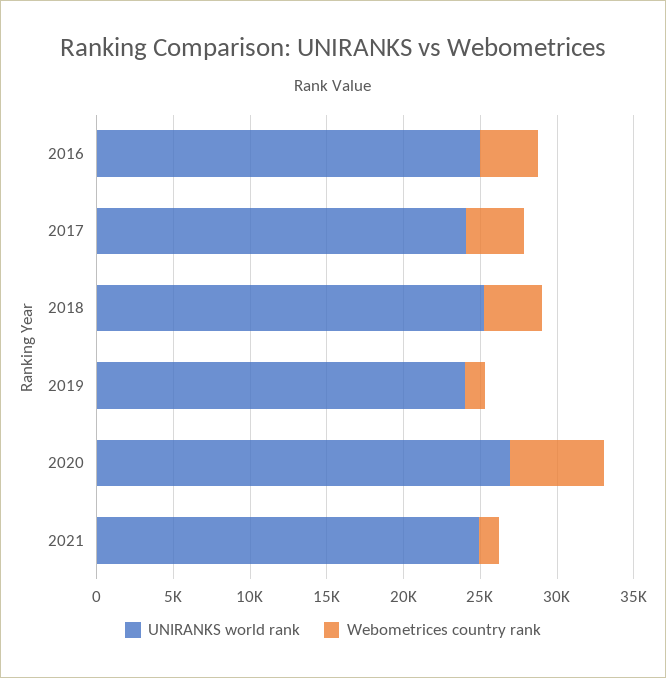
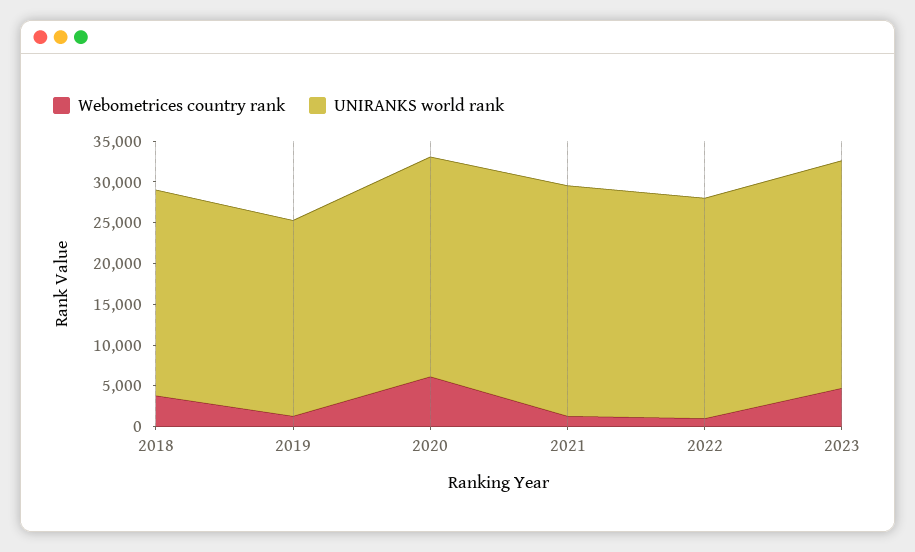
UNIRANKS world rank, 2016: 25000 -> none
Webometrices country rank, 2016: 4000 -> none
UNIRANKS world rank, 2017: 24000 -> none
Webometrices country rank, 2017: 4000 -> none
UNIRANKS world rank, 2021: 25000 -> 28000
Webometrices country rank, 2022: none -> 1000
UNIRANKS world rank, 2022: none -> 27000
Webometrices country rank, 2023: none -> 5000
UNIRANKS world rank, 2023: none -> 28000

